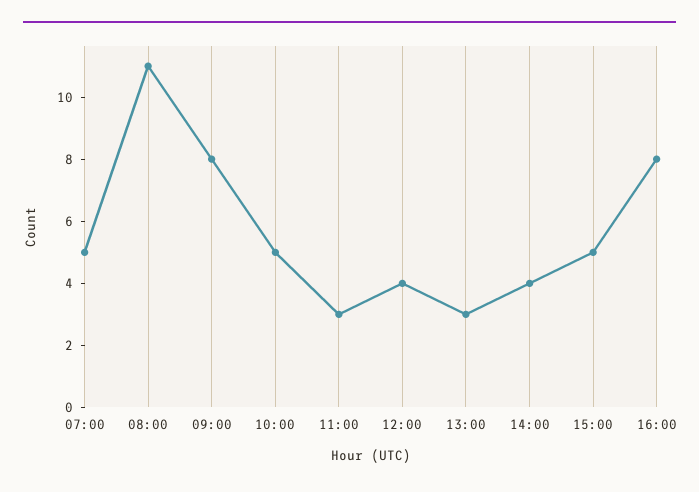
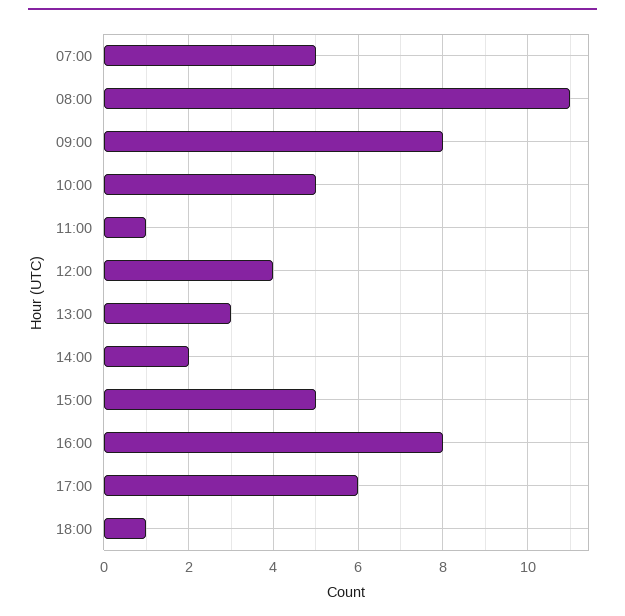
11:00: 3 -> 1
14:00: 4 -> 2
17:00: none -> 6
18:00: none -> 1

